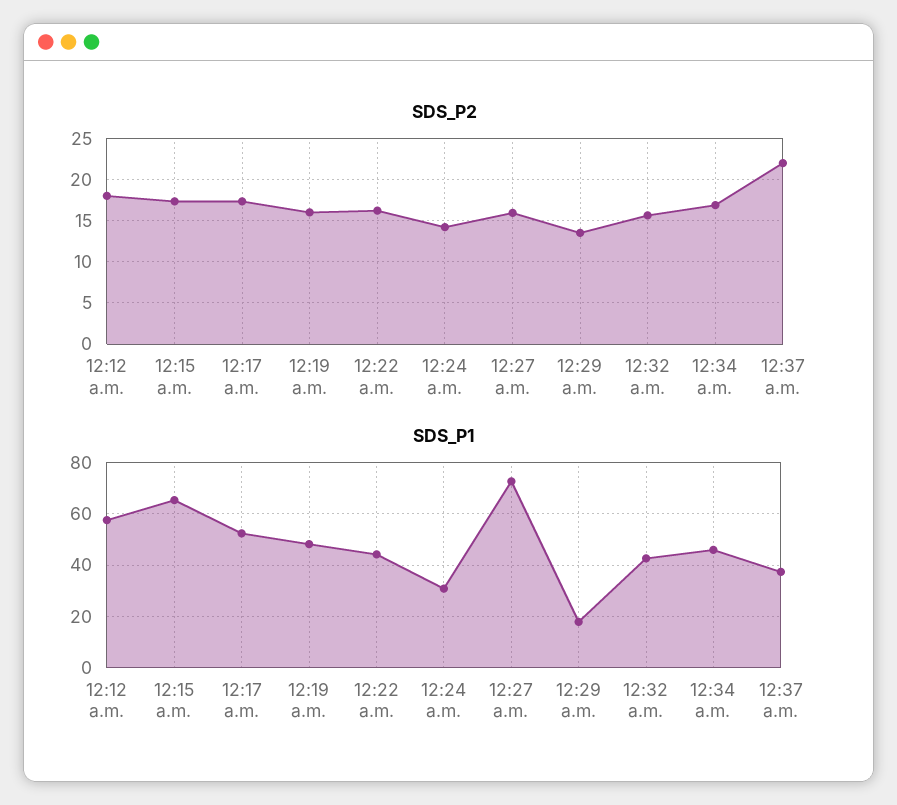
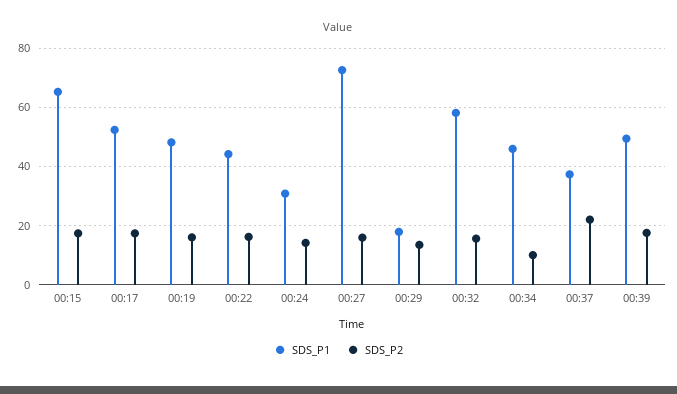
SDS_P2, 12:12 a.m.: 18 -> none
SDS_P2, 12:34 a.m.: 17 -> 10
SDS_P1, 12:12 a.m.: 57.5 -> none
SDS_P1, 12:32 a.m.: 42.5 -> 57.5
SDS_P1, 00:39: none -> 50
SDS_P2, 00:39: none -> 17.5

